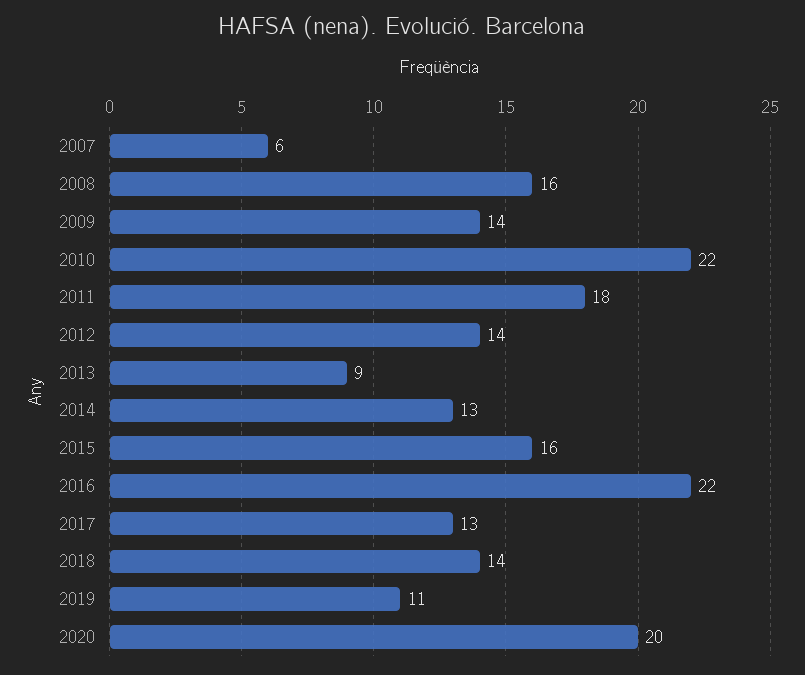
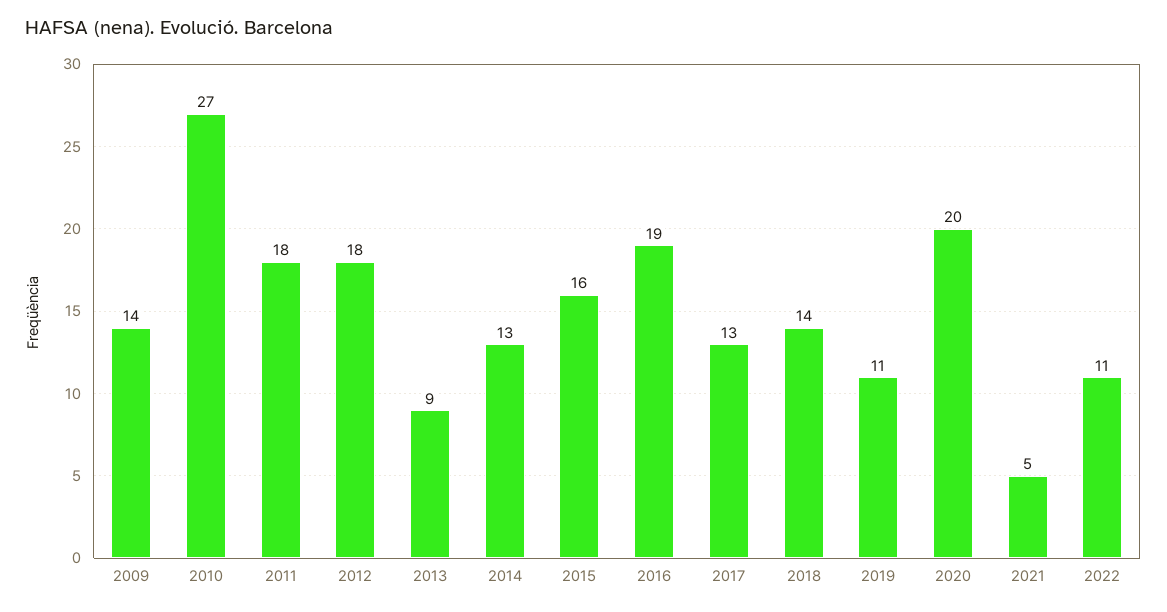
2007: 6 -> none
2008: 16 -> none
2010: 22 -> 27
2012: 14 -> 18
2016: 22 -> 19
2021: none -> 5
2022: none -> 11

